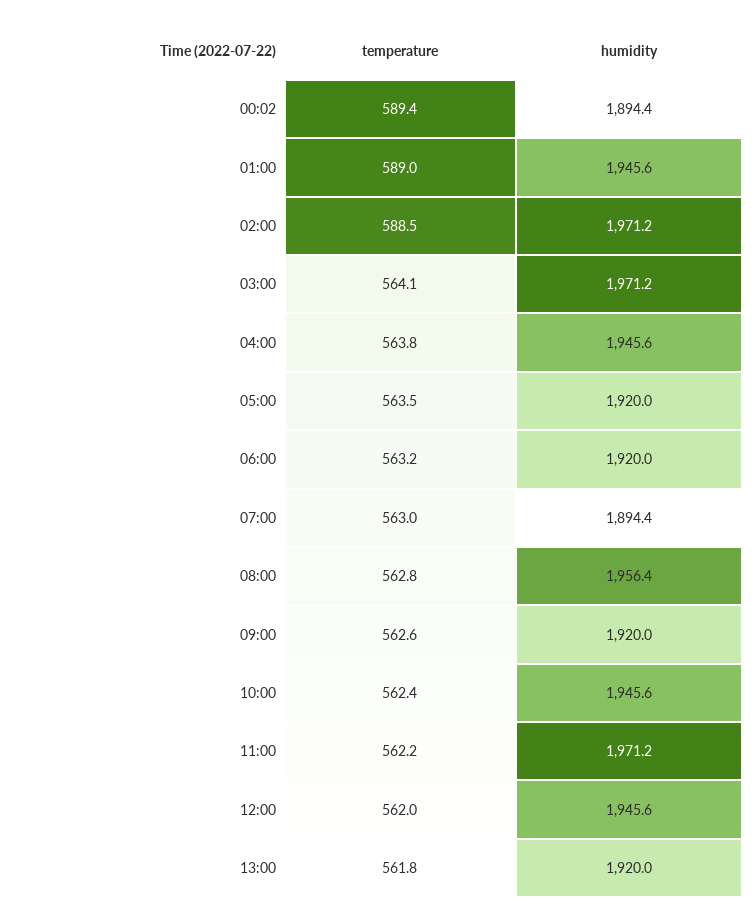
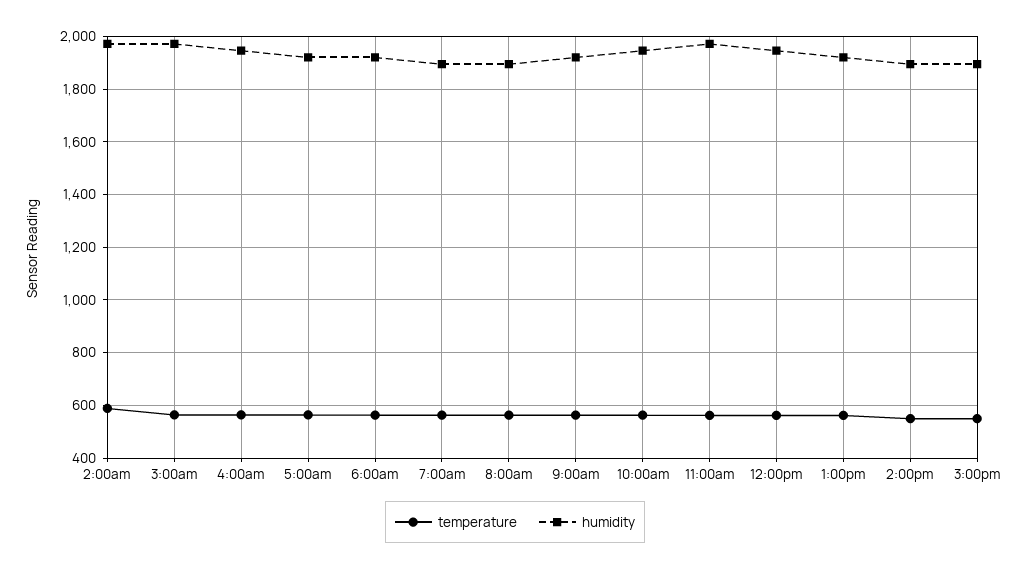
temperature, 00:02: 589.4 -> none
humidity, 00:02: 1894.4 -> none
temperature, 01:00: 589 -> none
humidity, 01:00: 1945.6 -> none
humidity, 08:00: 1956.4 -> 1900
temperature, 2:00pm: none -> 550
humidity, 2:00pm: none -> 1900
temperature, 3:00pm: none -> 550
humidity, 3:00pm: none -> 1900

